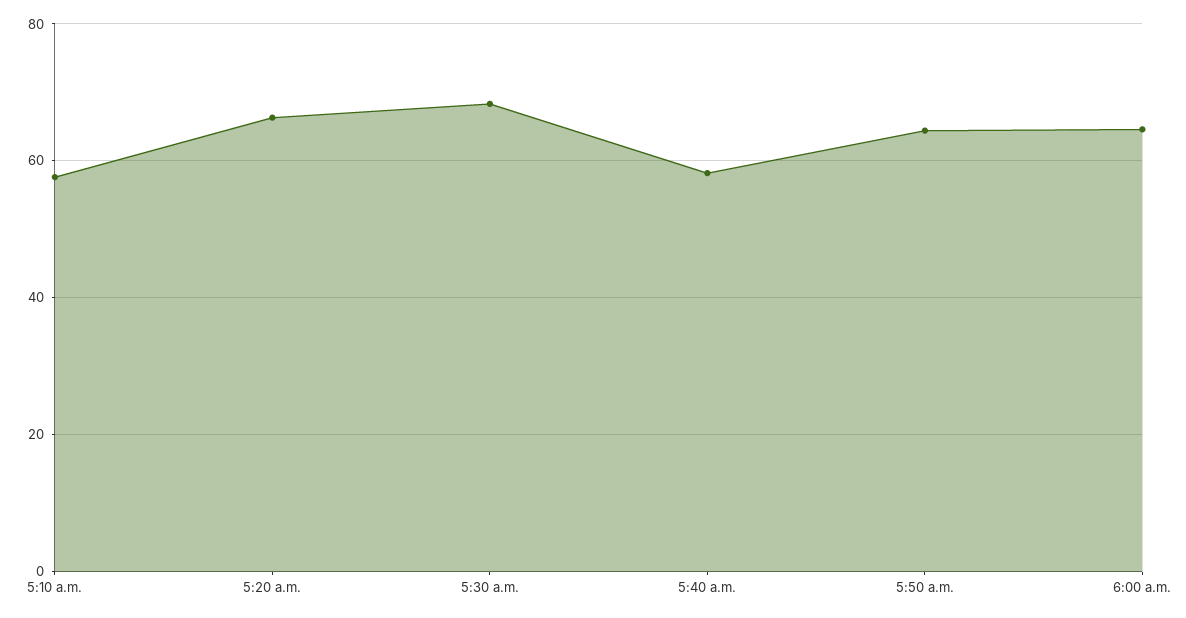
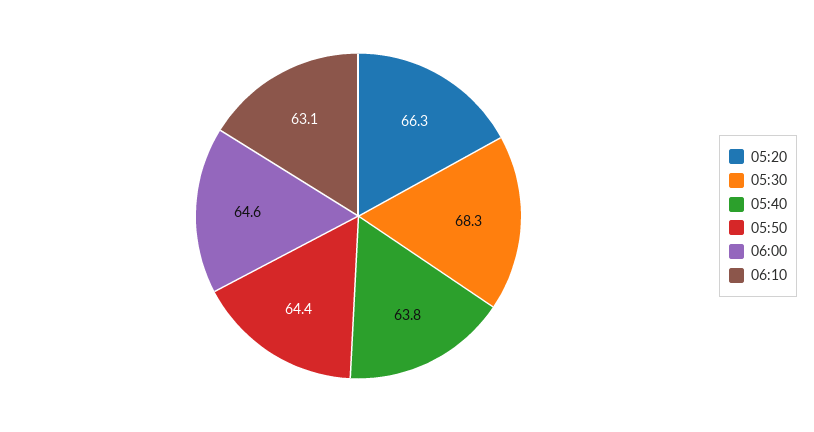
5:10 a.m.: 58 -> none
5:40 a.m.: 58 -> 63.8
06:10: none -> 63.1

